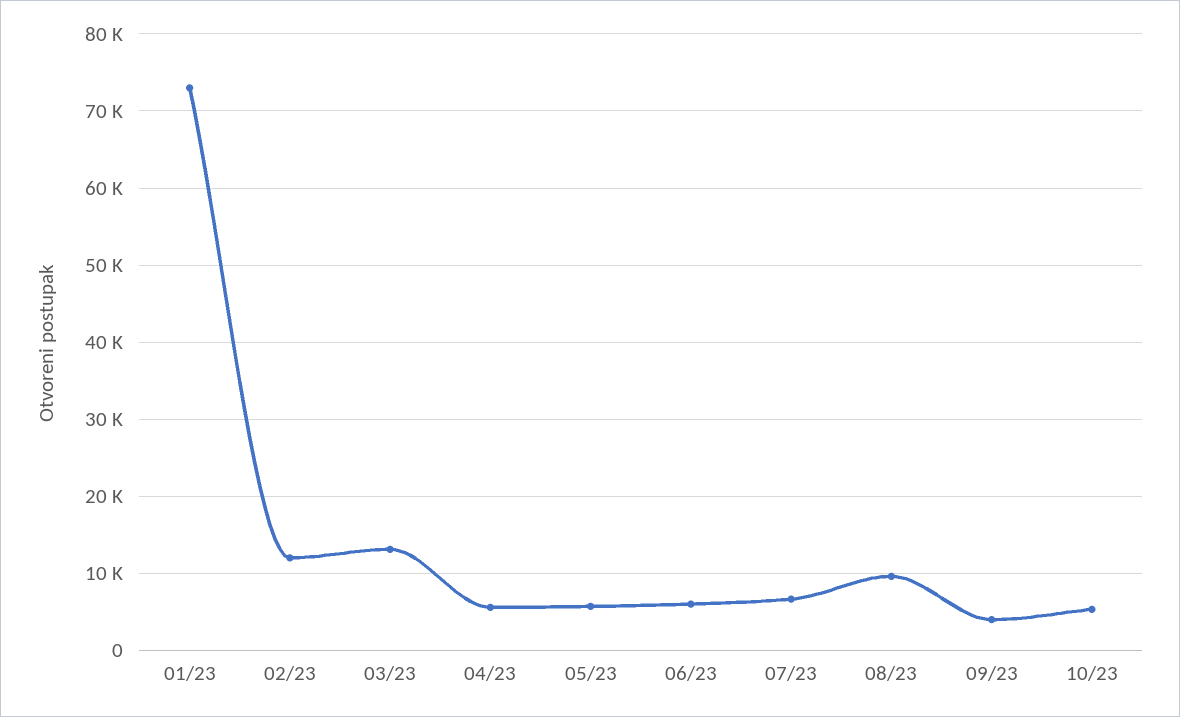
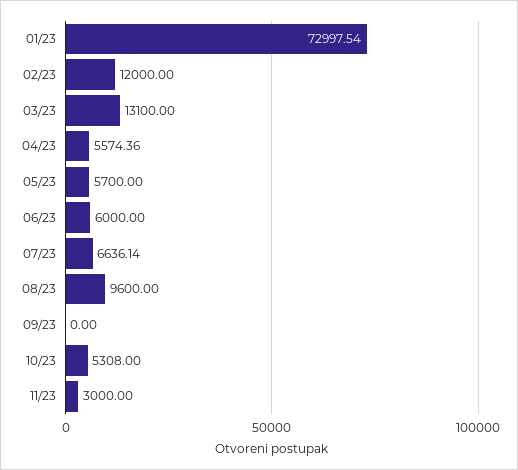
09/23: 4000 -> 0
11/23: none -> 3000

